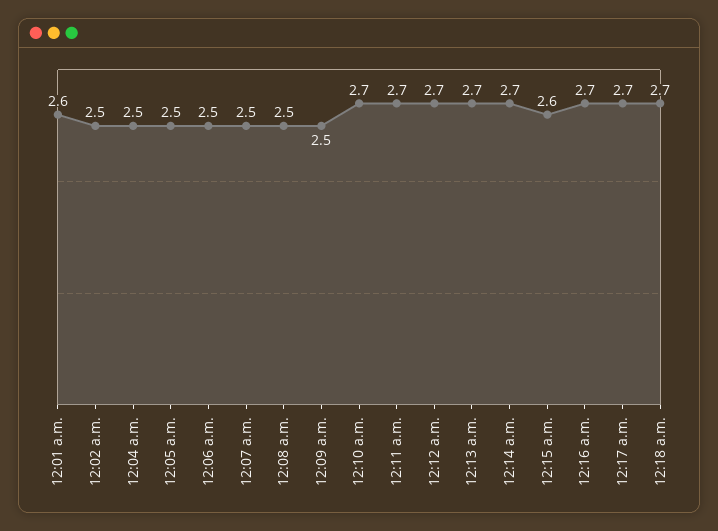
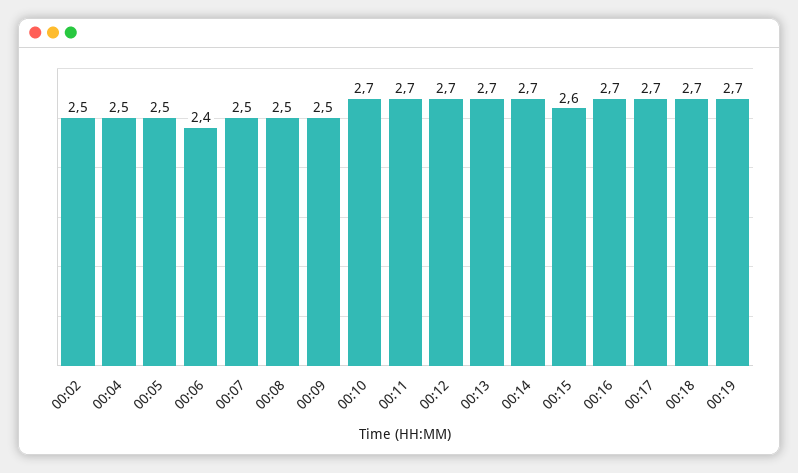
12:01 a.m.: 2.6 -> none
12:06 a.m.: 2.5 -> 2.4
00:19: none -> 2.7

